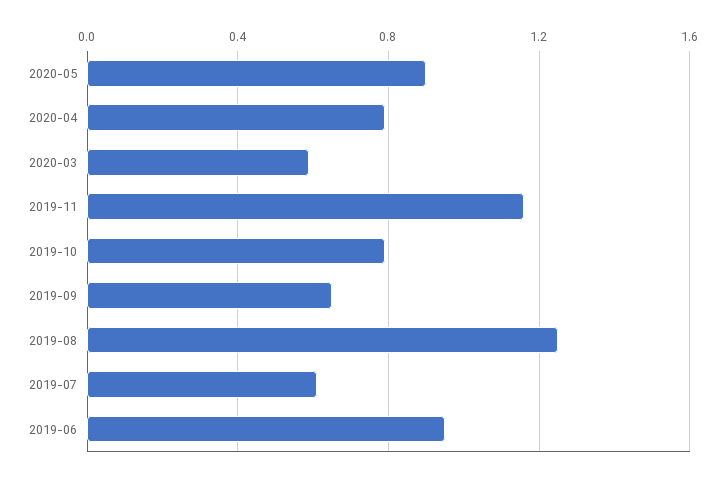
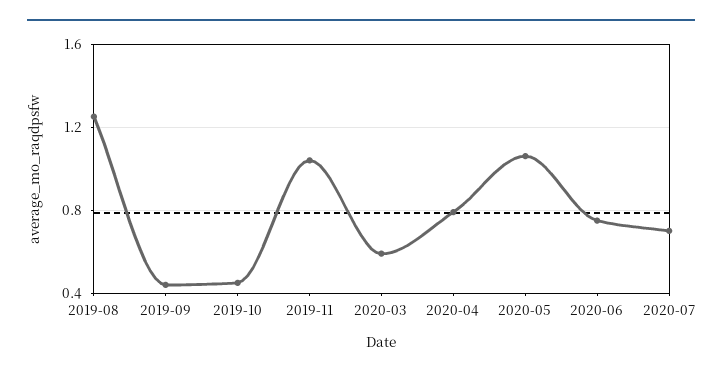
2020-05: 0.9 -> 1.05
2019-11: 1.15 -> 1.05
2019-10: 0.8 -> 0.45
2019-09: 0.65 -> 0.45
2019-07: 0.6 -> none
2019-06: 0.95 -> none
2020-06: none -> 0.75
2020-07: none -> 0.7

